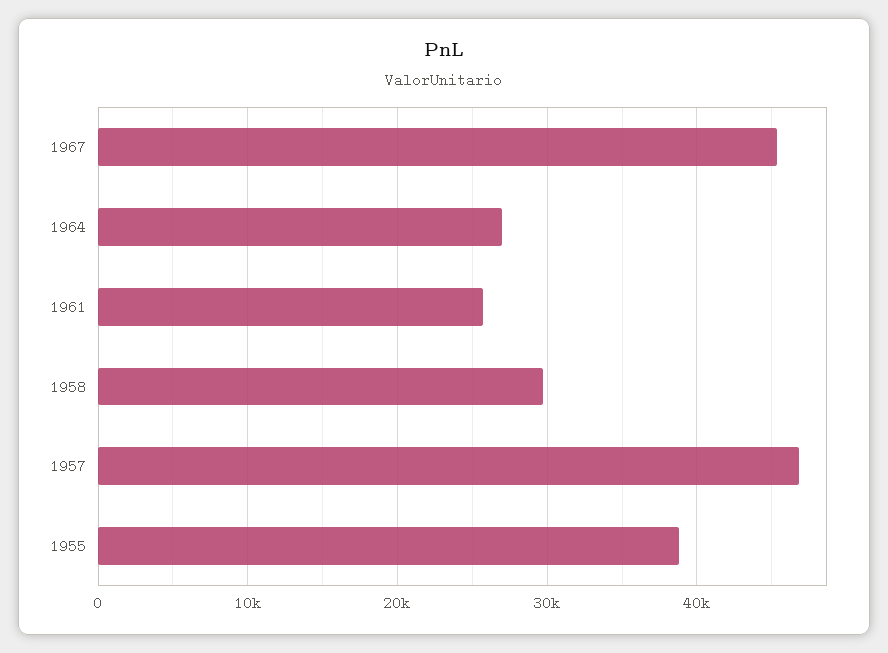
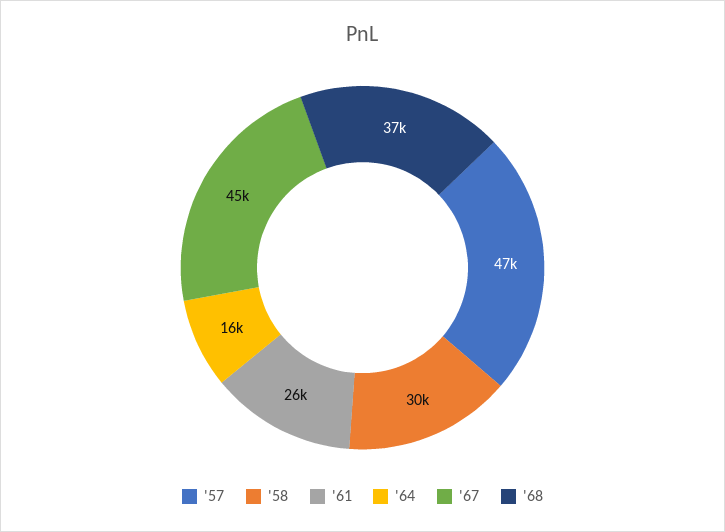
1964: 27000 -> 16000
1955: 39000 -> none
'68: none -> 37000

